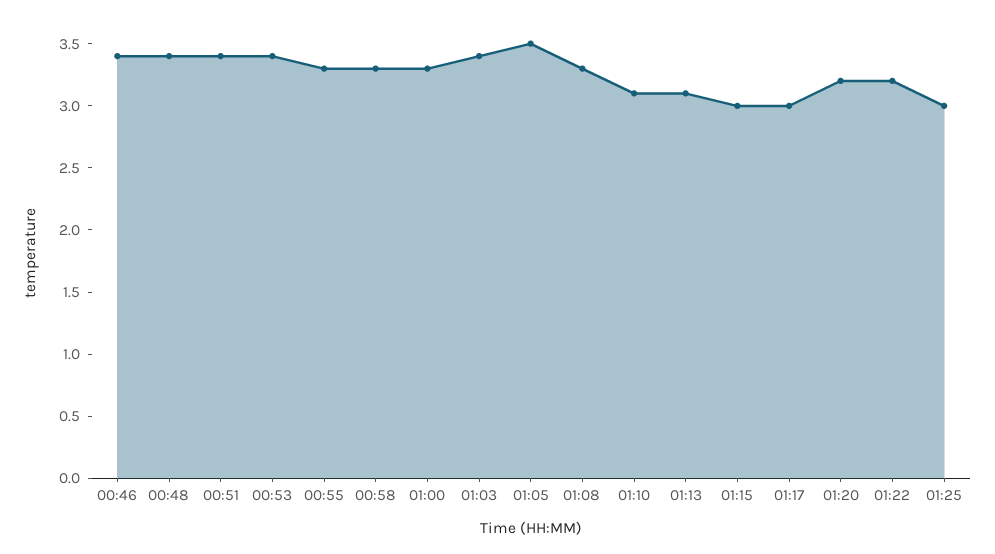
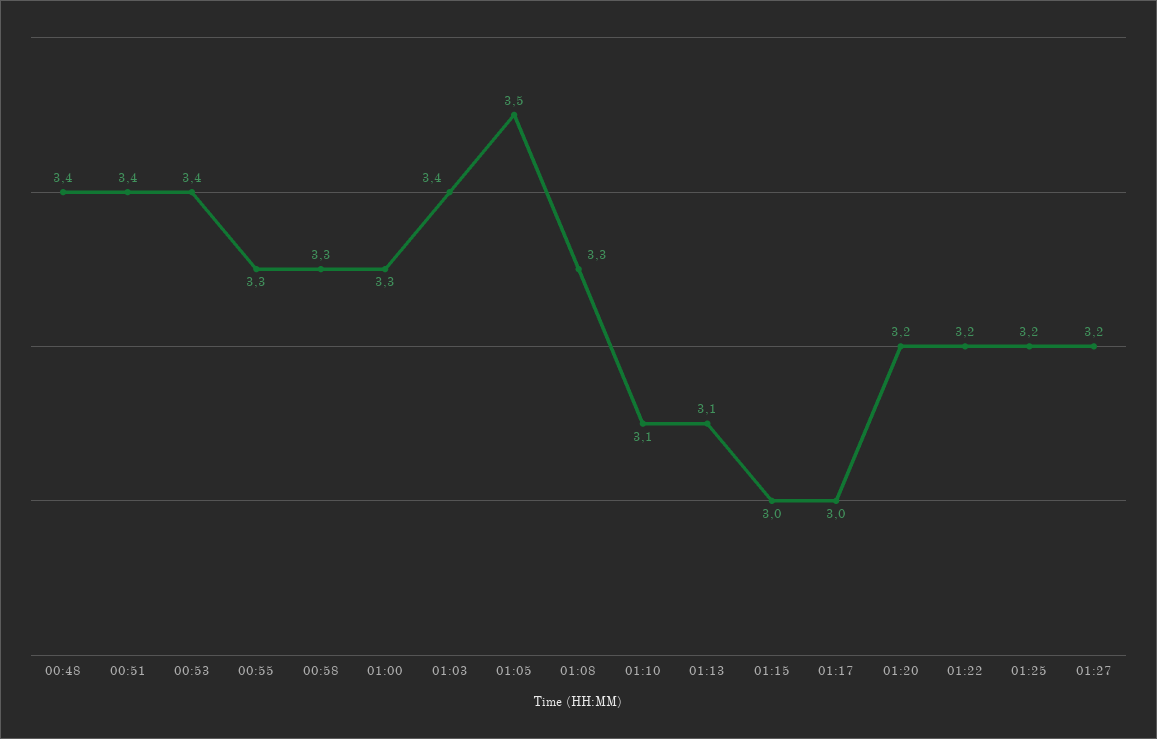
00:46: 3.4 -> none
01:25: 3 -> 3.2
01:27: none -> 3.2

